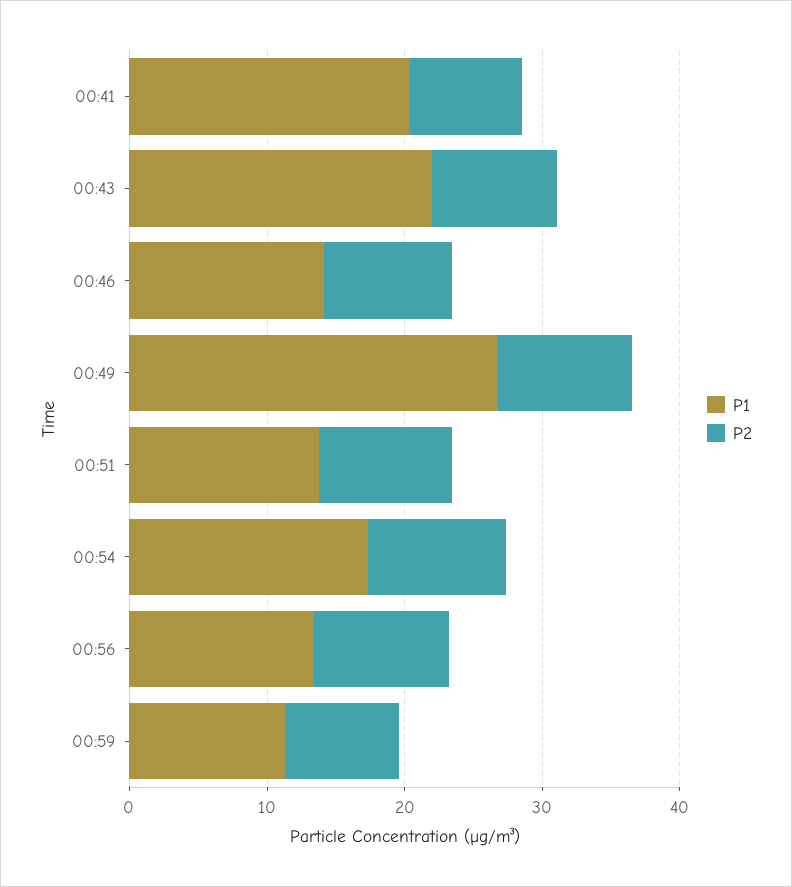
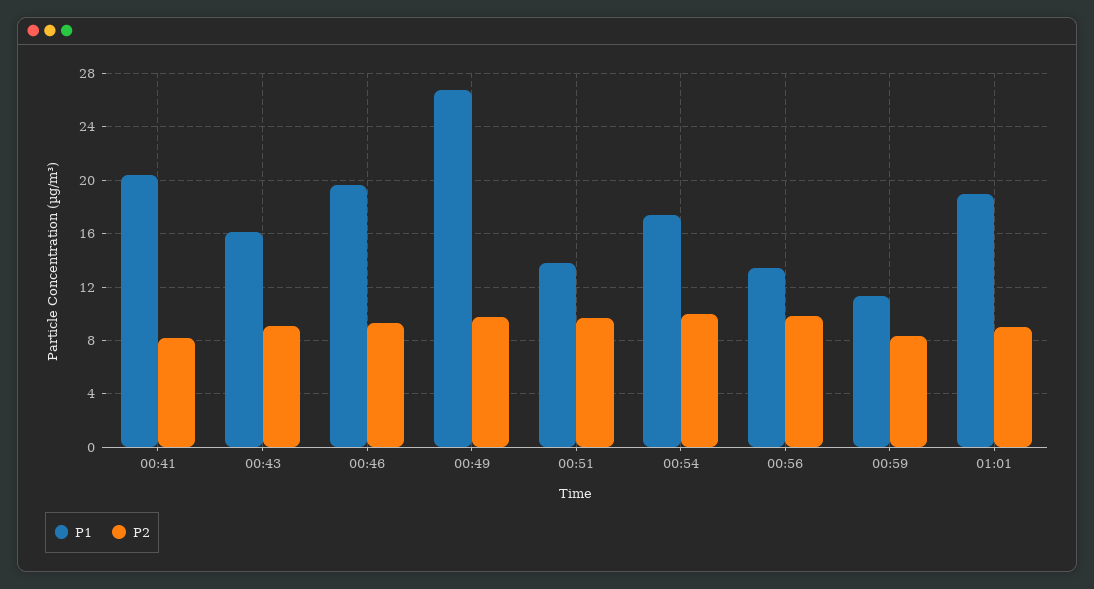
P1, 00:43: 22 -> 16
P1, 00:46: 14 -> 19.5
P1, 01:01: none -> 19
P2, 01:01: none -> 9

